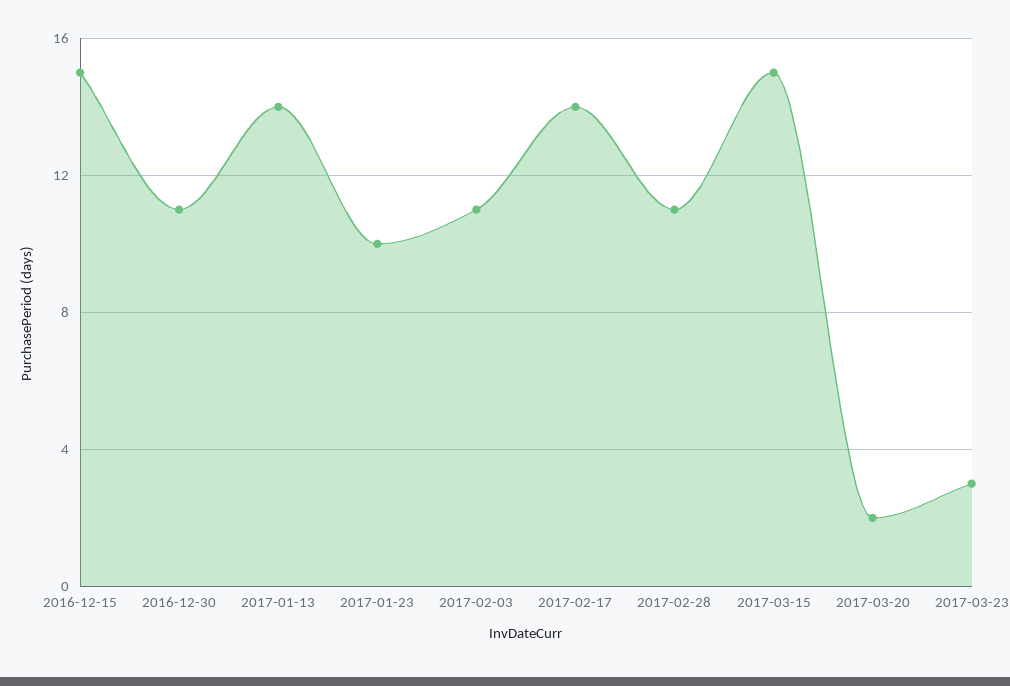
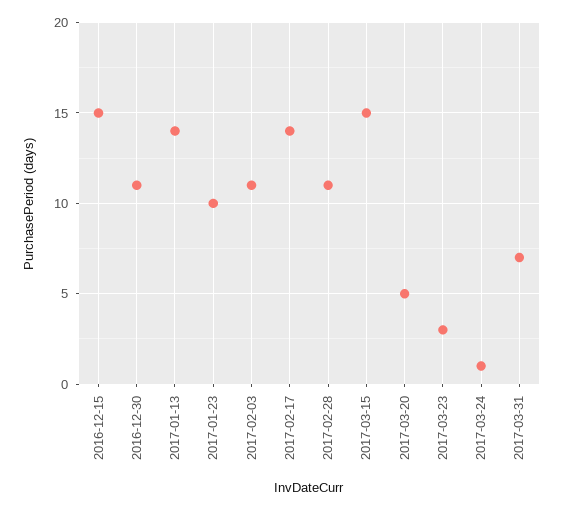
2017-03-20: 2 -> 5
2017-03-24: none -> 1
2017-03-31: none -> 7

